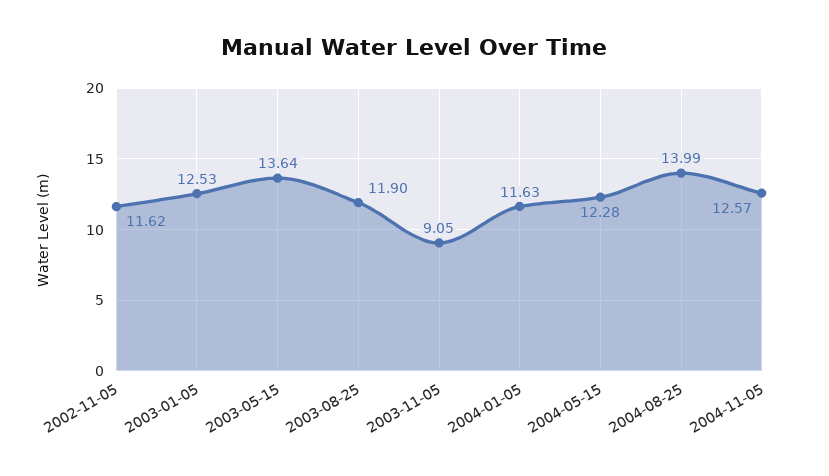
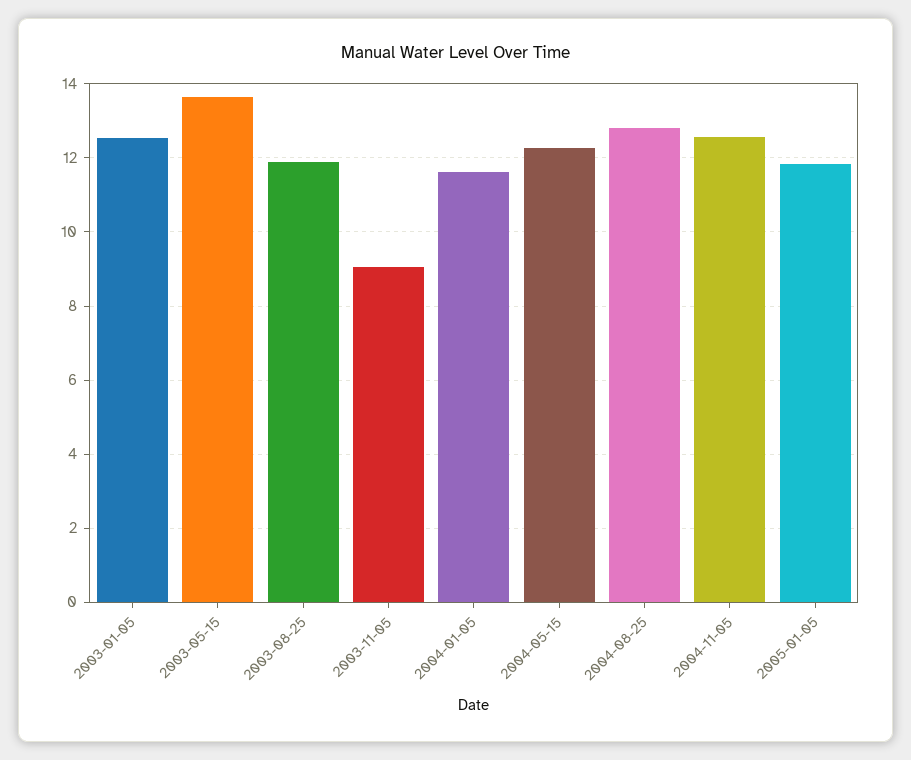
2002-11-05: 11.62 -> none
2004-08-25: 13.99 -> 12.8
2005-01-05: none -> 11.8

